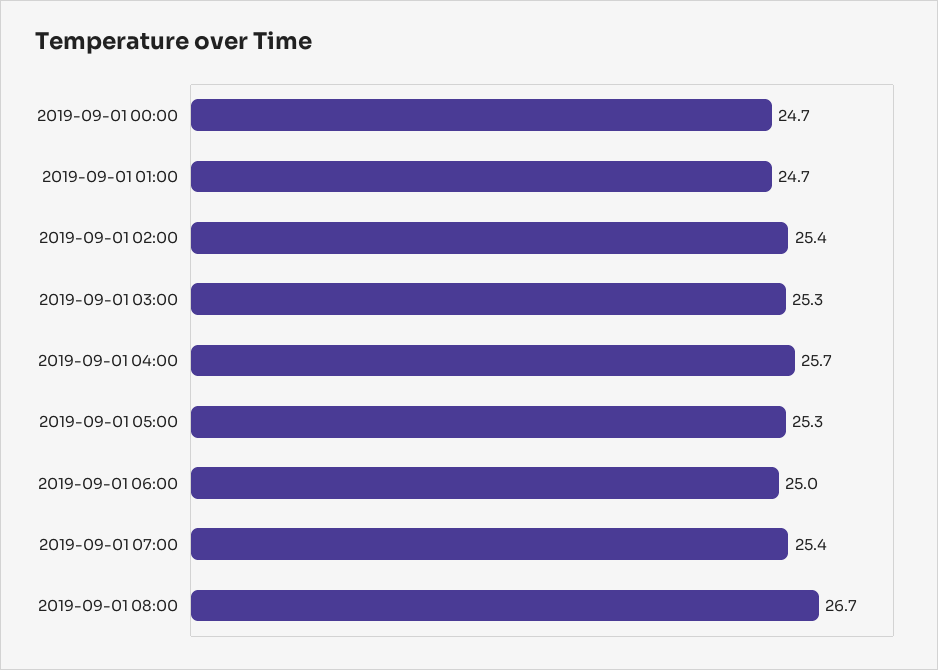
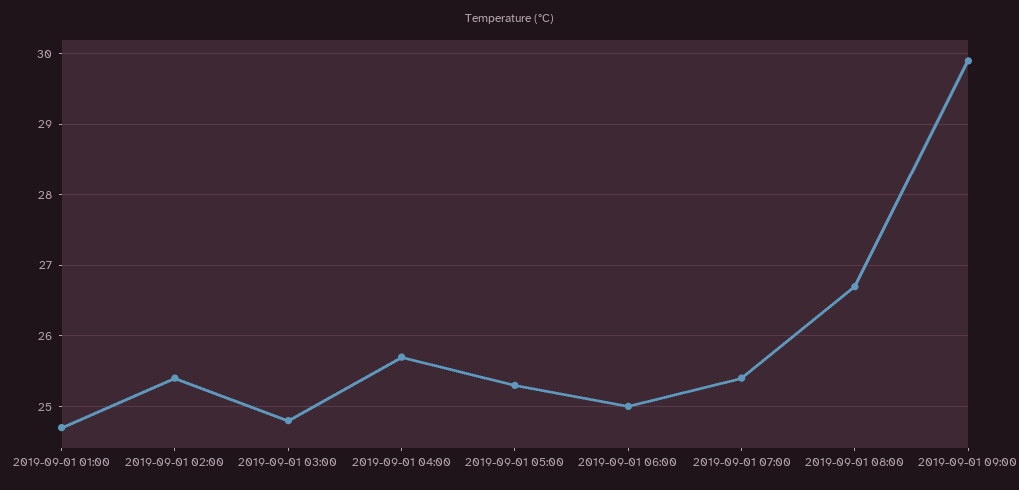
2019-09-01 00:00: 24.7 -> none
2019-09-01 03:00: 25.3 -> 24.8
2019-09-01 09:00: none -> 29.9

